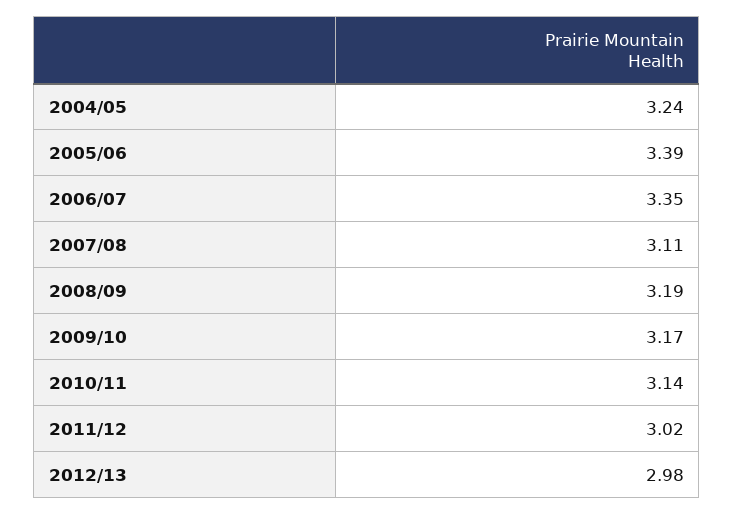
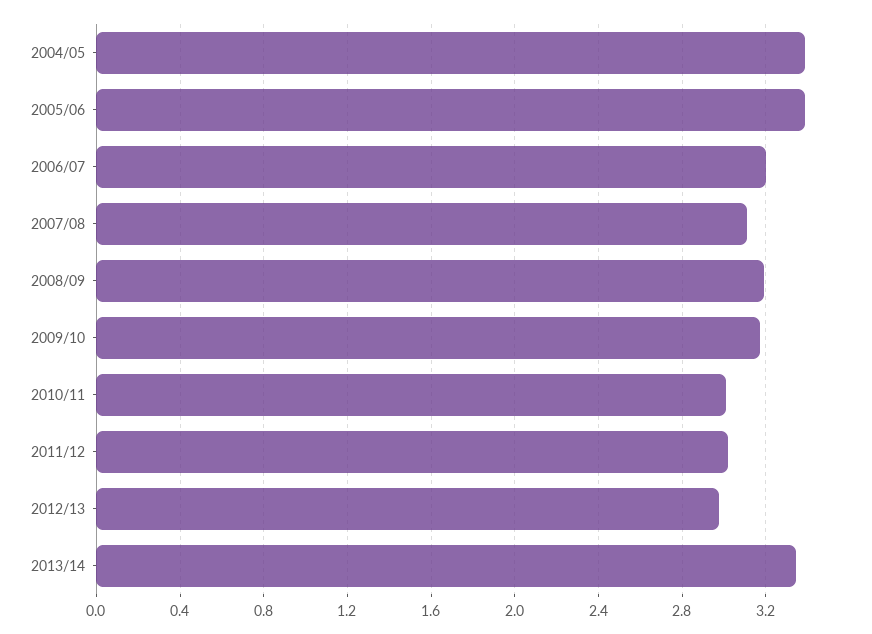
2004/05: 3.24 -> 3.4
2006/07: 3.35 -> 3.2
2010/11: 3.14 -> 3
2013/14: none -> 3.35

